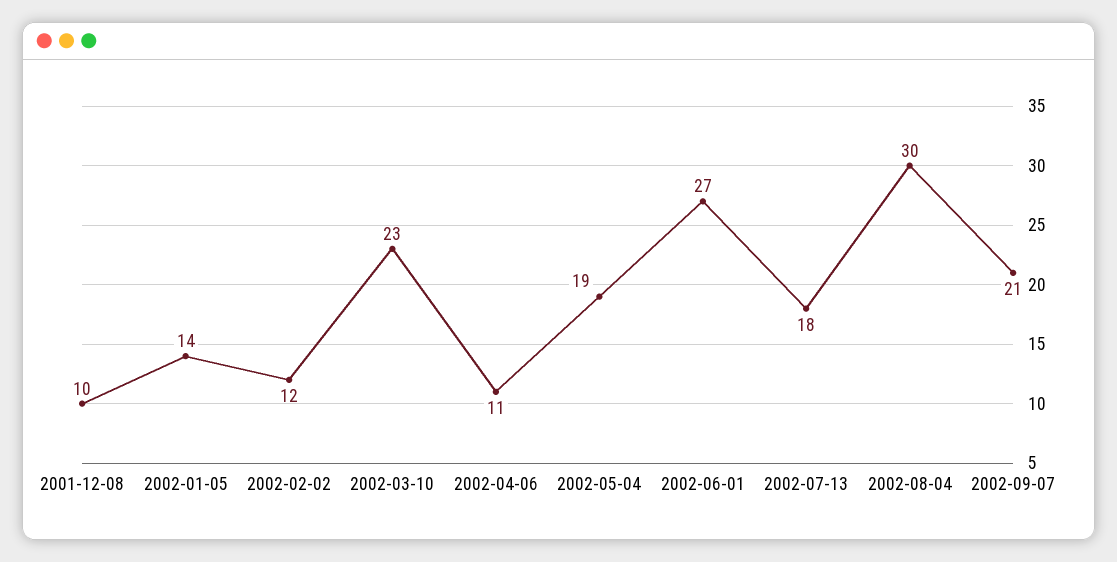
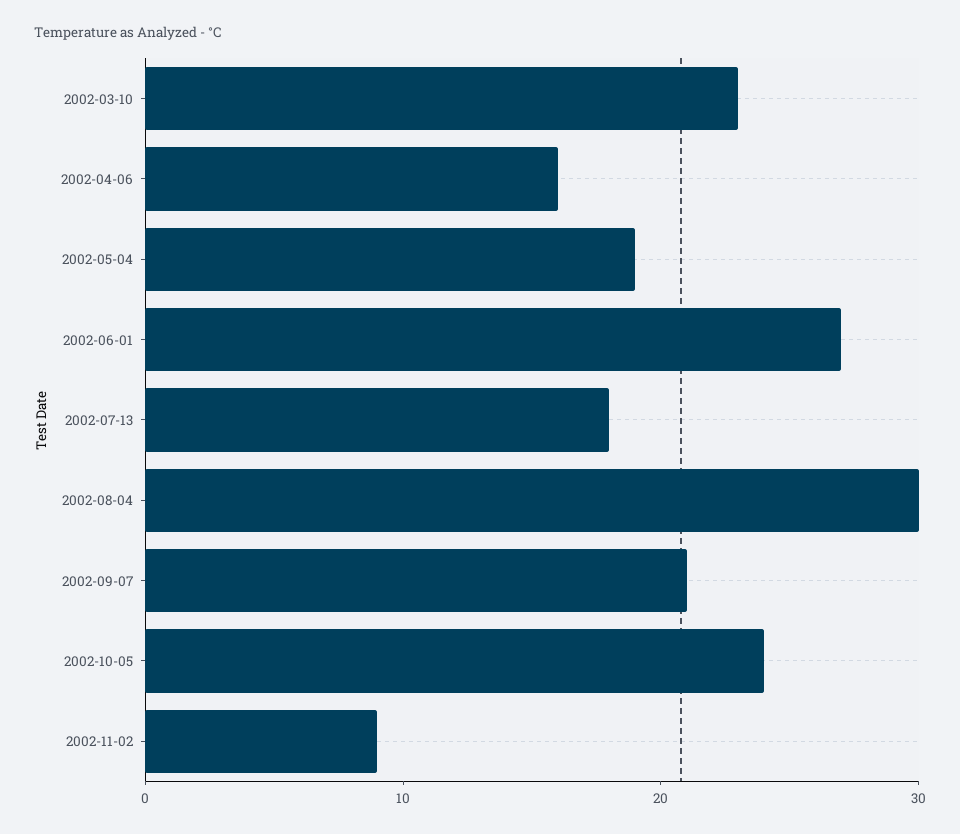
2001-12-08: 10 -> none
2002-01-05: 14 -> none
2002-02-02: 12 -> none
2002-04-06: 11 -> 16
2002-10-05: none -> 24
2002-11-02: none -> 9

